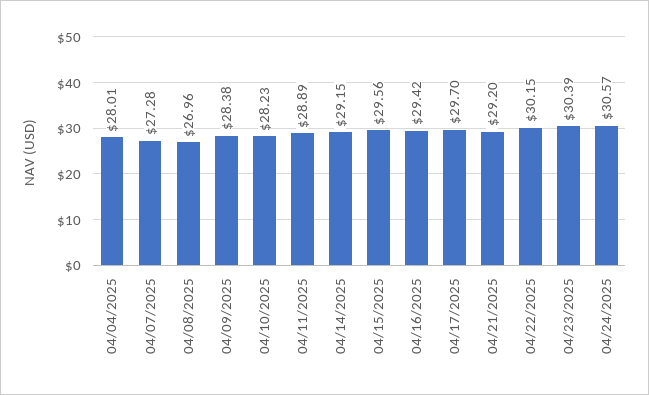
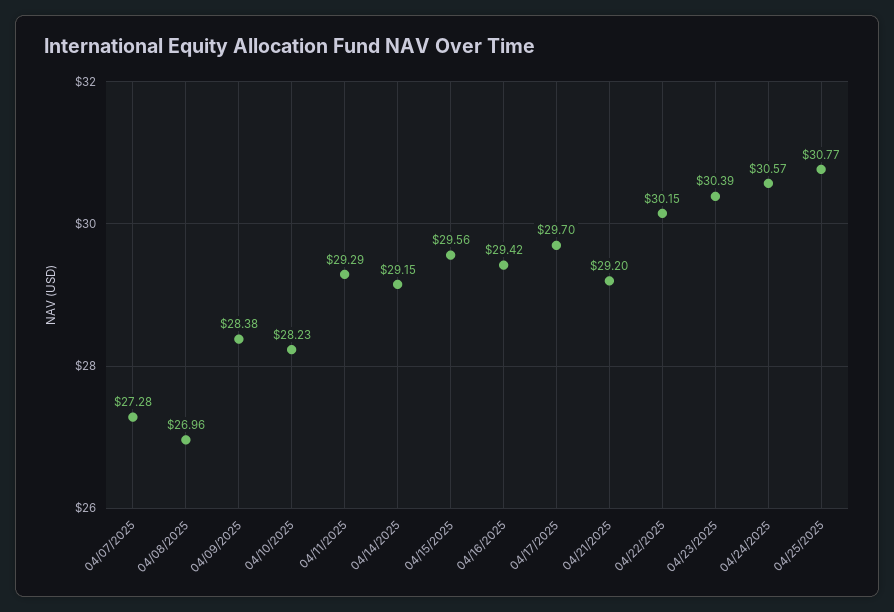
04/04/2025: 28.01 -> none
04/11/2025: 28.89 -> 29.29
04/25/2025: none -> 30.77

